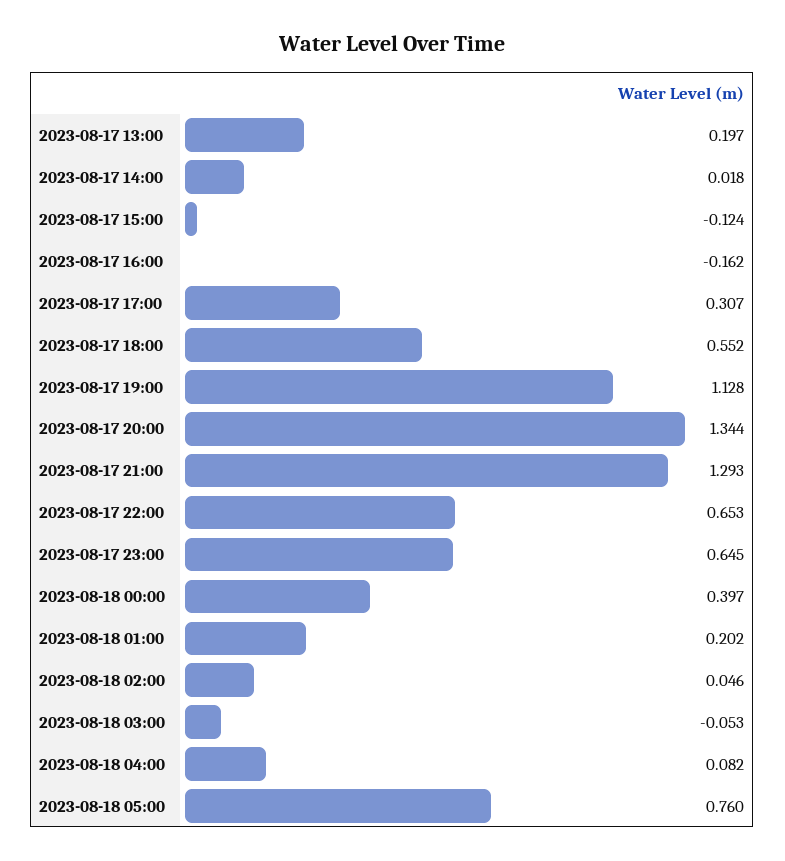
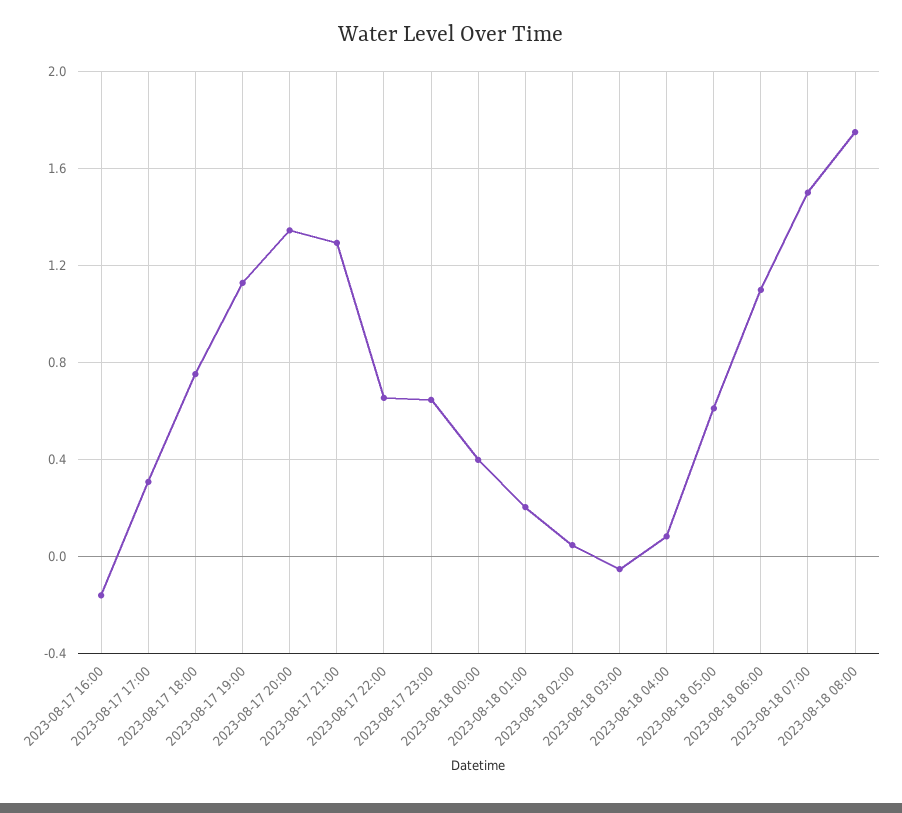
2023-08-17 13:00: 0.197 -> none
2023-08-17 14:00: 0.018 -> none
2023-08-17 15:00: -0.124 -> none
2023-08-17 18:00: 0.552 -> 0.75
2023-08-18 05:00: 0.76 -> 0.6
2023-08-18 06:00: none -> 1.1
2023-08-18 07:00: none -> 1.5
2023-08-18 08:00: none -> 1.75

